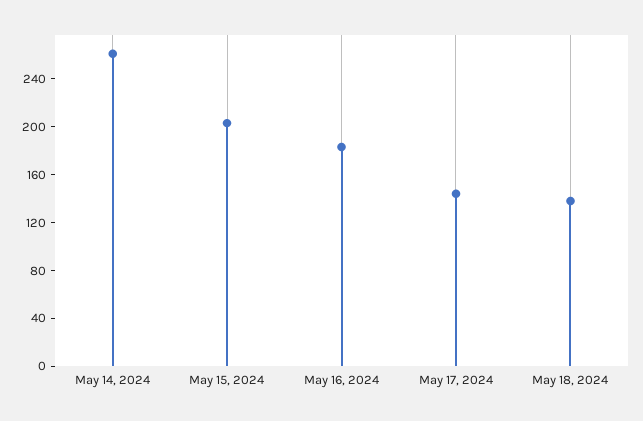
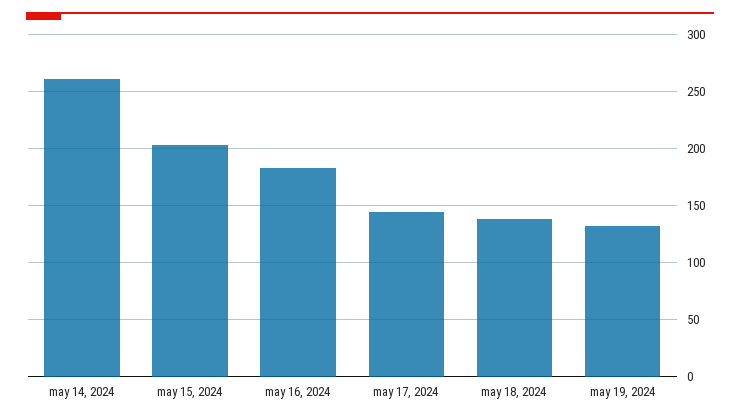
may 19, 2024: none -> 130

